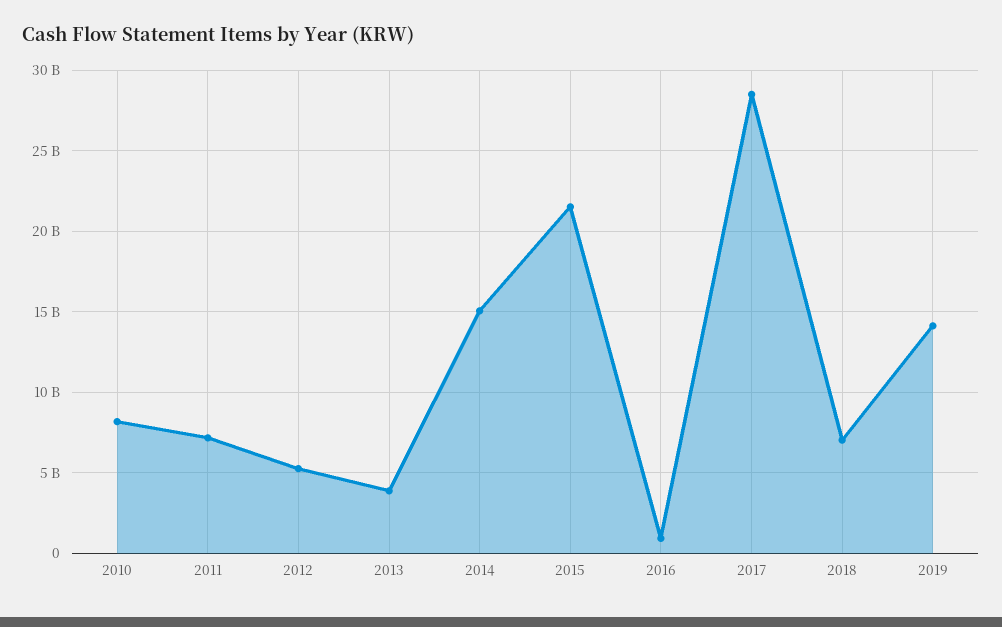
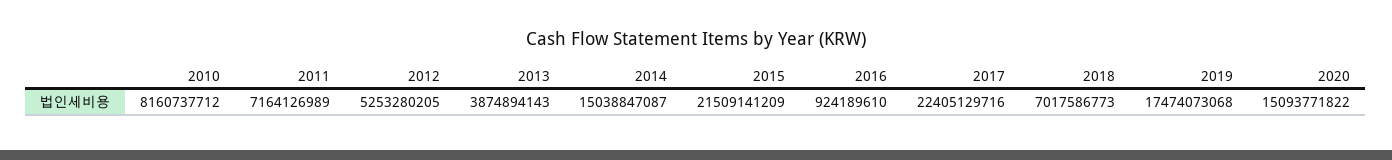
2017: 28500000000 -> 22405129716
2019: 14000000000 -> 17474073068
2020: none -> 15093771822

